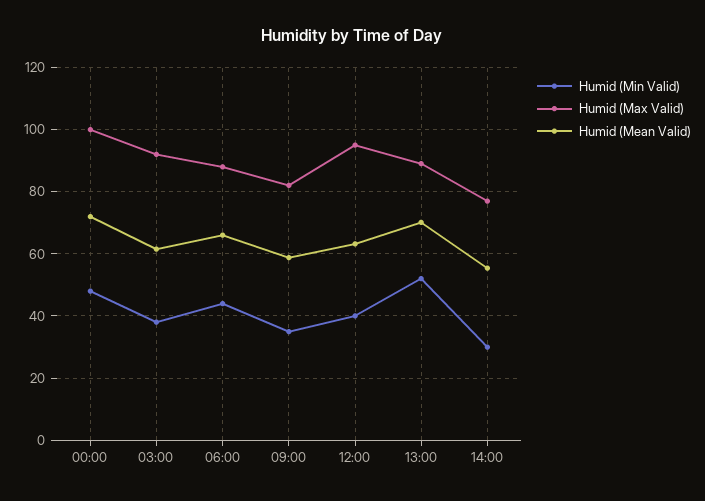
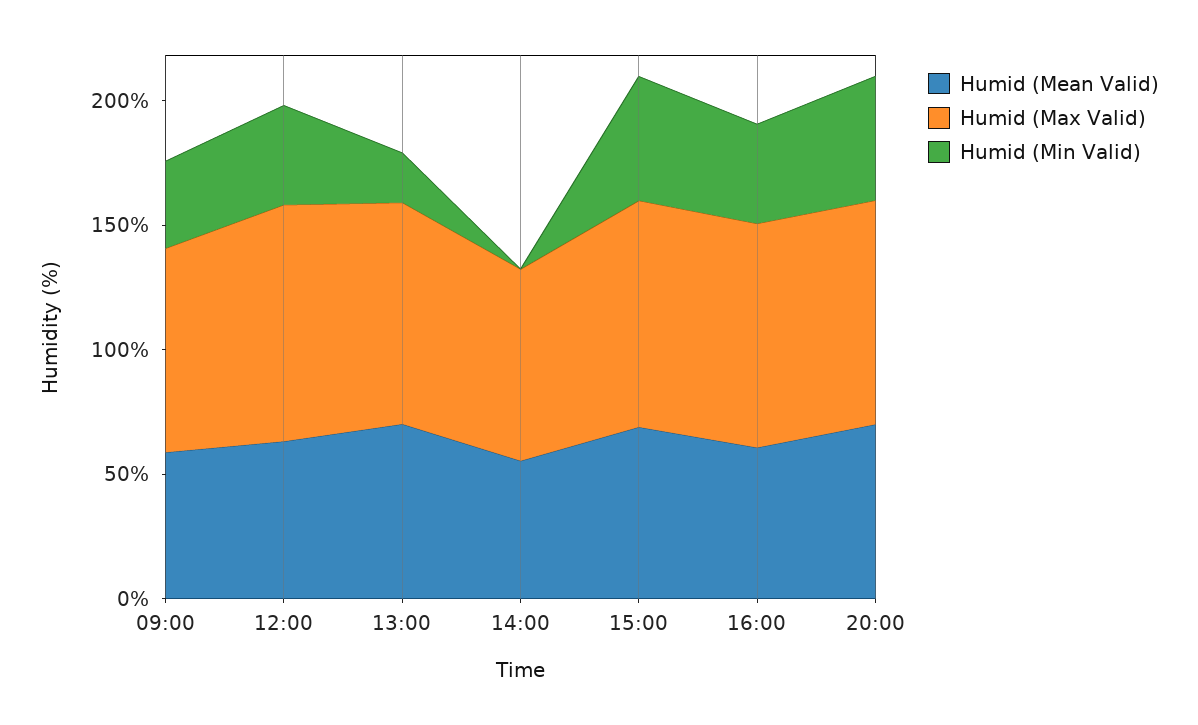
Humid (Min Valid), 00:00: 48 -> none
Humid (Max Valid), 00:00: 100 -> none
Humid (Mean Valid), 00:00: 72 -> none
Humid (Min Valid), 03:00: 38 -> none
Humid (Max Valid), 03:00: 92 -> none
Humid (Mean Valid), 03:00: 62 -> none
Humid (Min Valid), 06:00: 44 -> none
Humid (Max Valid), 06:00: 88 -> none
Humid (Mean Valid), 06:00: 66 -> none
Humid (Min Valid), 13:00: 52 -> 20
Humid (Min Valid), 14:00: 30 -> 0
Humid (Mean Valid), 15:00: none -> 70
Humid (Max Valid), 15:00: none -> 90
Humid (Min Valid), 15:00: none -> 50
Humid (Mean Valid), 16:00: none -> 60
Humid (Max Valid), 16:00: none -> 90
Humid (Min Valid), 16:00: none -> 40
Humid (Mean Valid), 20:00: none -> 70
Humid (Max Valid), 20:00: none -> 90
Humid (Min Valid), 20:00: none -> 50

